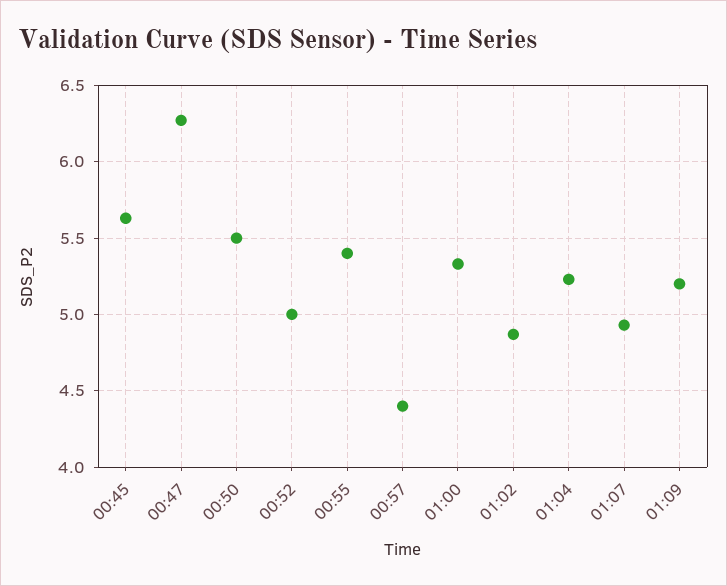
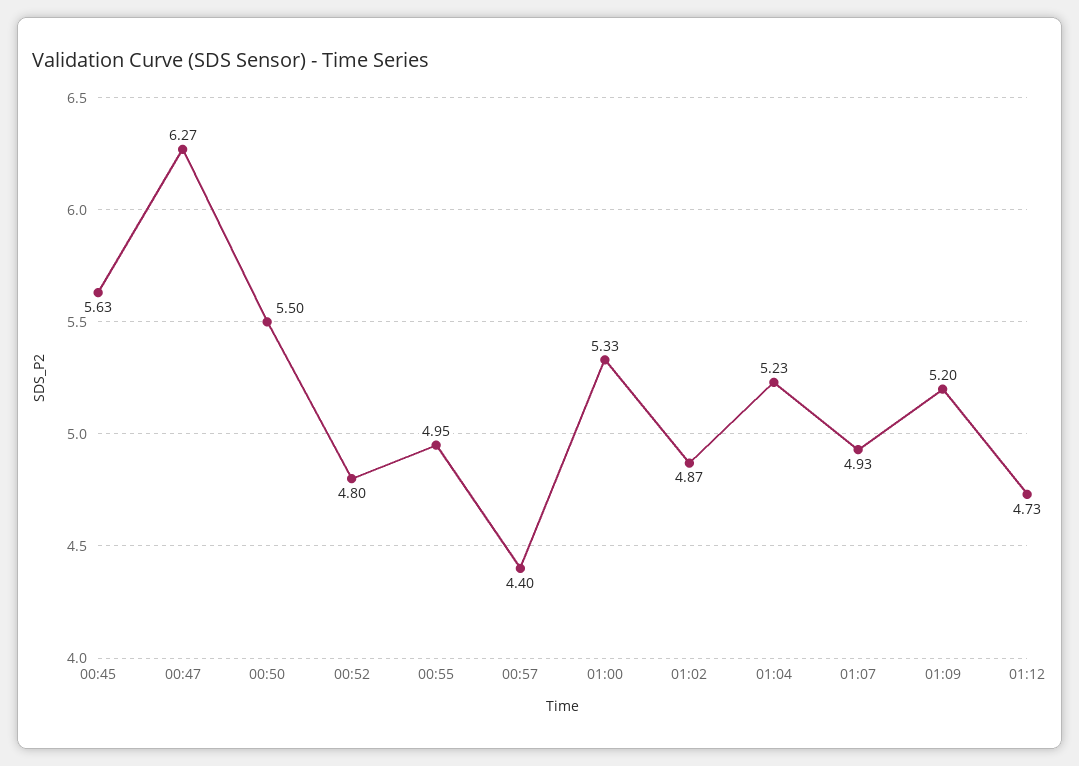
00:52: 5 -> 4.8
00:55: 5.4 -> 4.95
01:12: none -> 4.73

